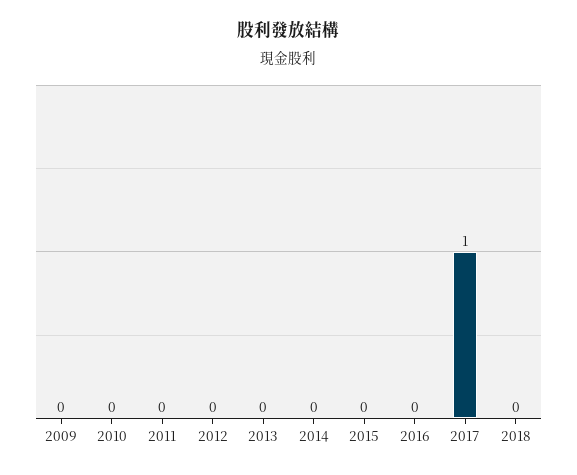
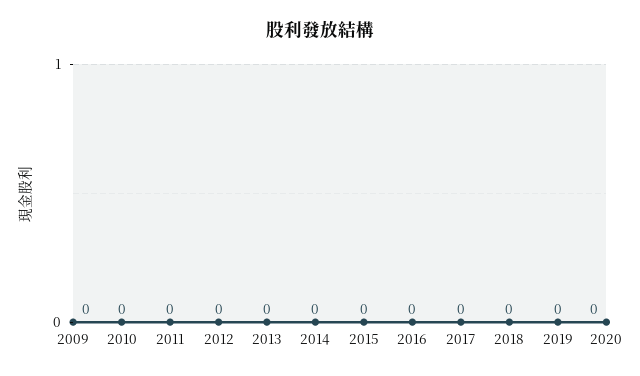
2017: 1 -> 0
2019: none -> 0
2020: none -> 0

